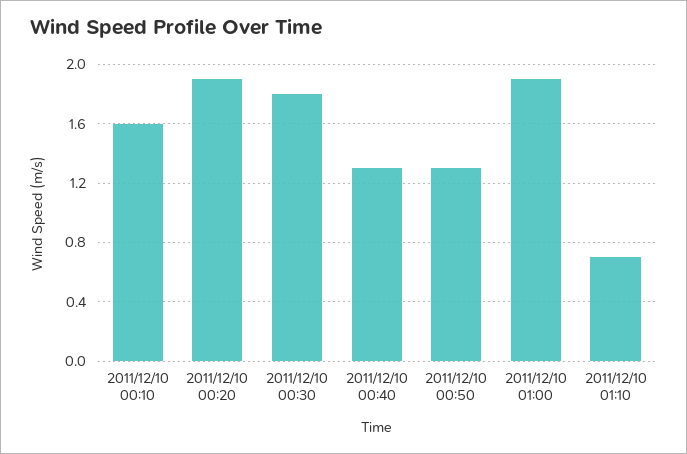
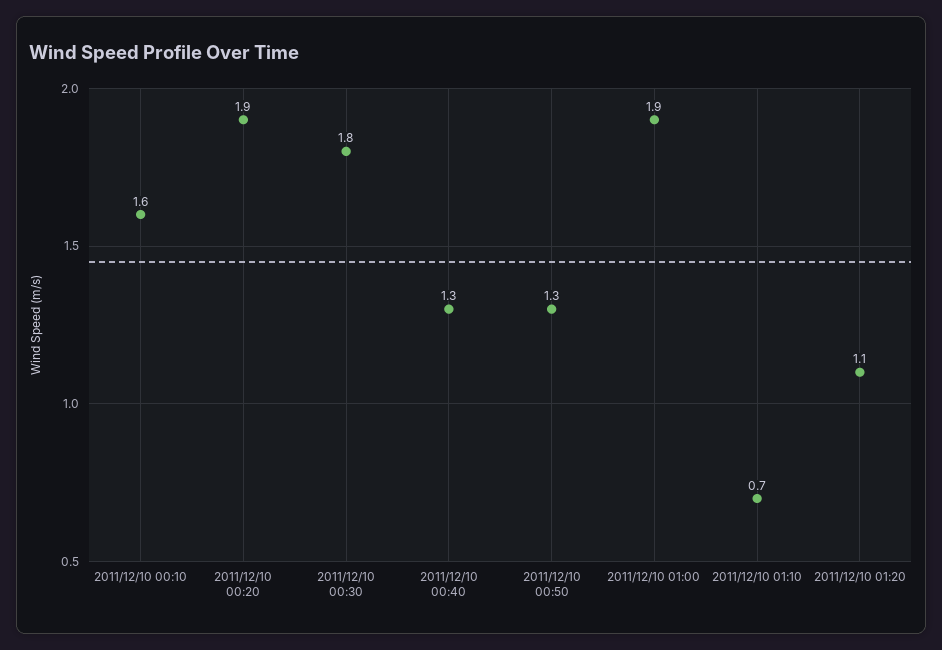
2011/12/10 01:20: none -> 1.1

